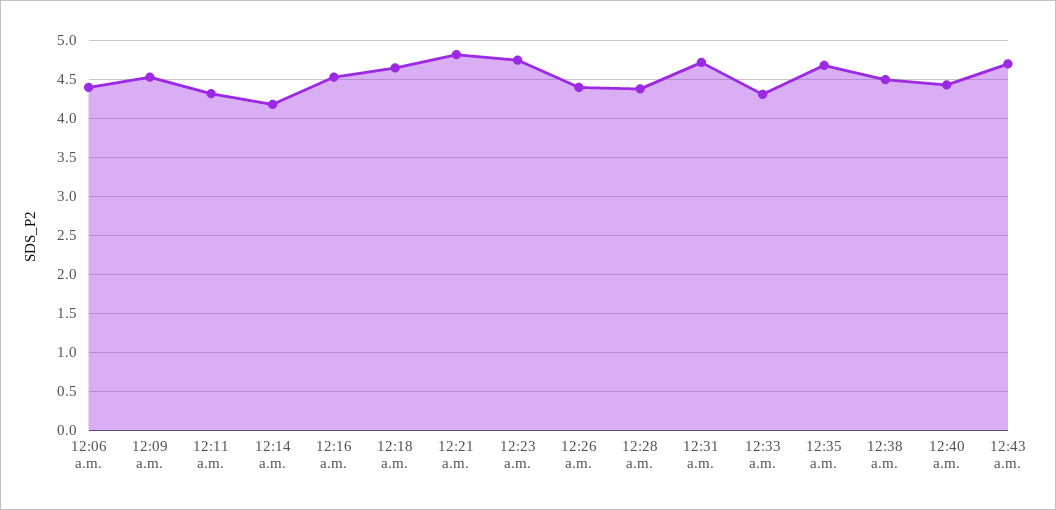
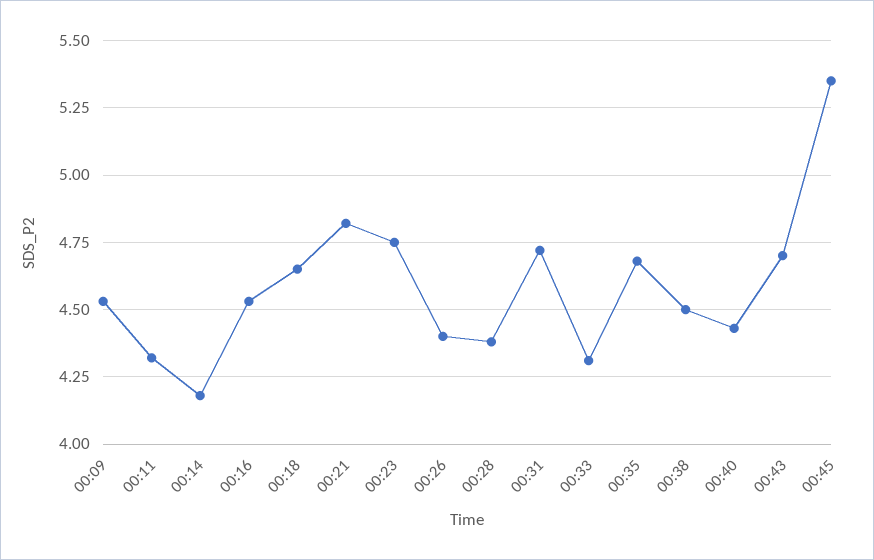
12:06 a.m.: 4.4 -> none
00:45: none -> 5.35

